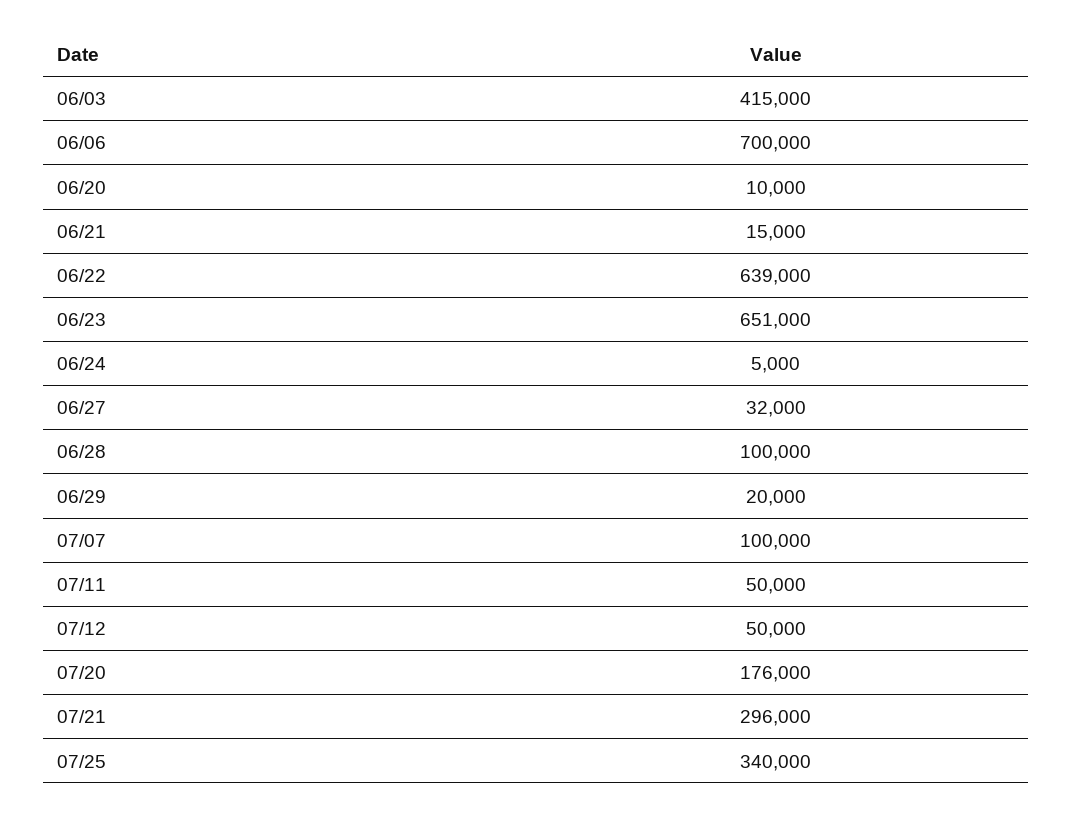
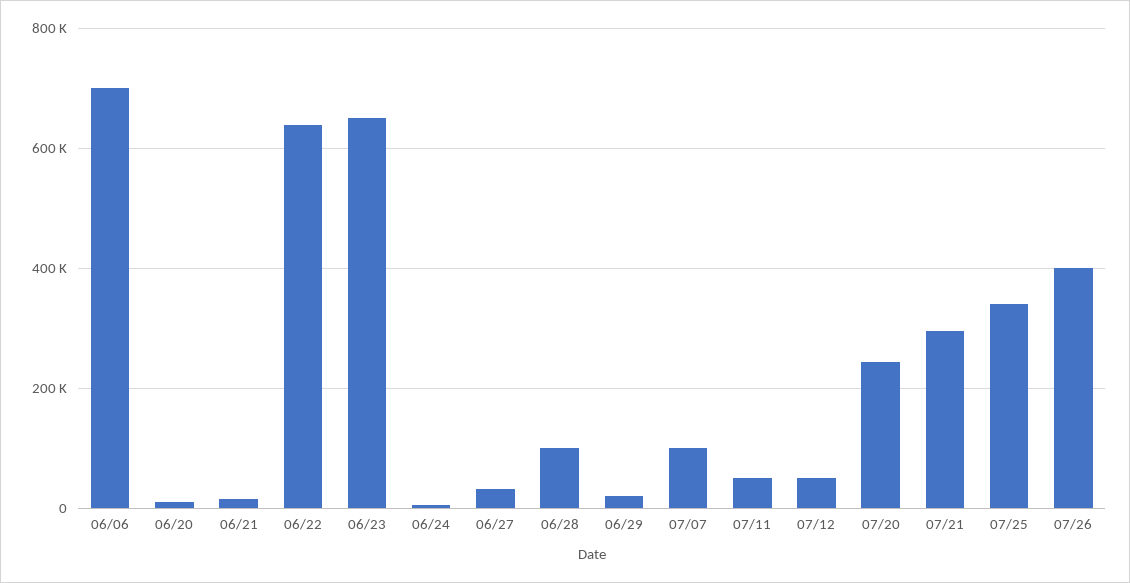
06/03: 415000 -> none
07/20: 176000 -> 240000
07/26: none -> 400000

